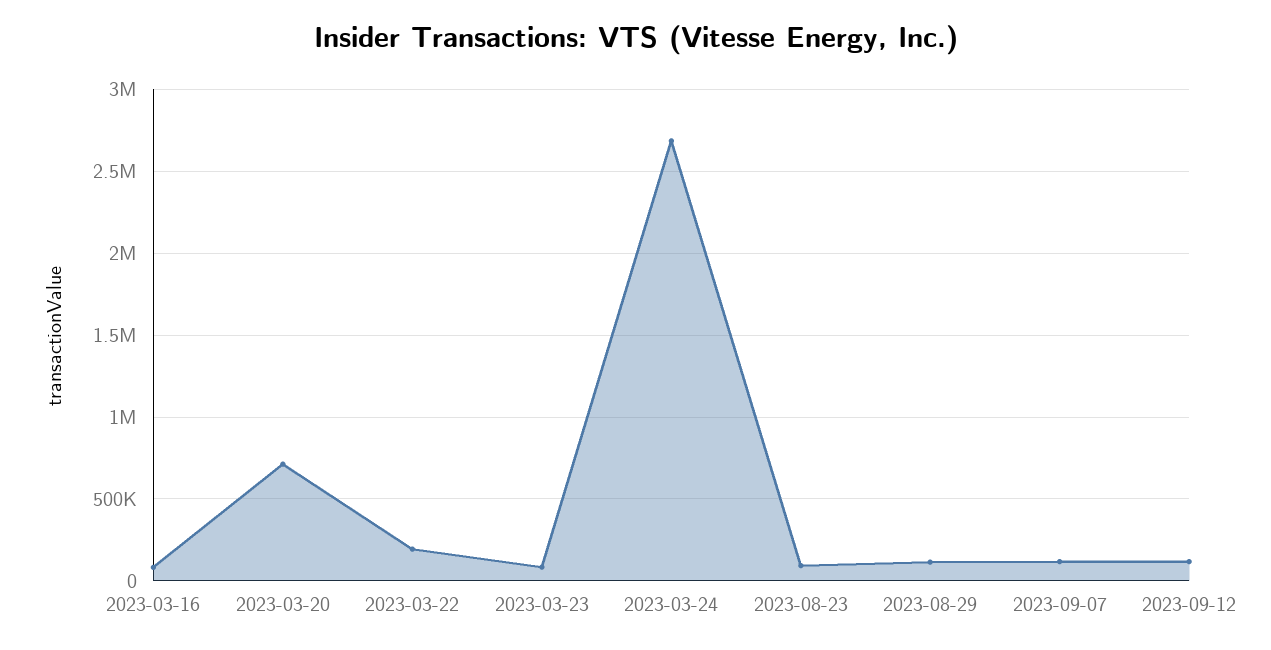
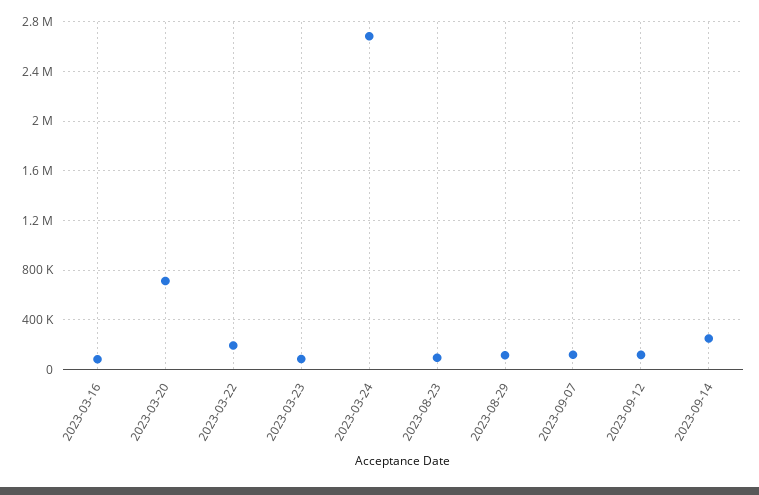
2023-09-14: none -> 250000

